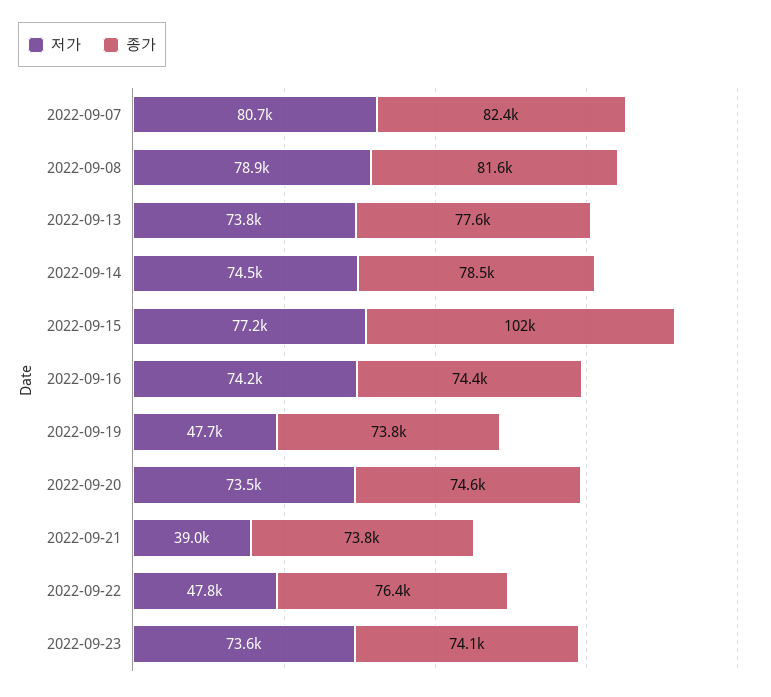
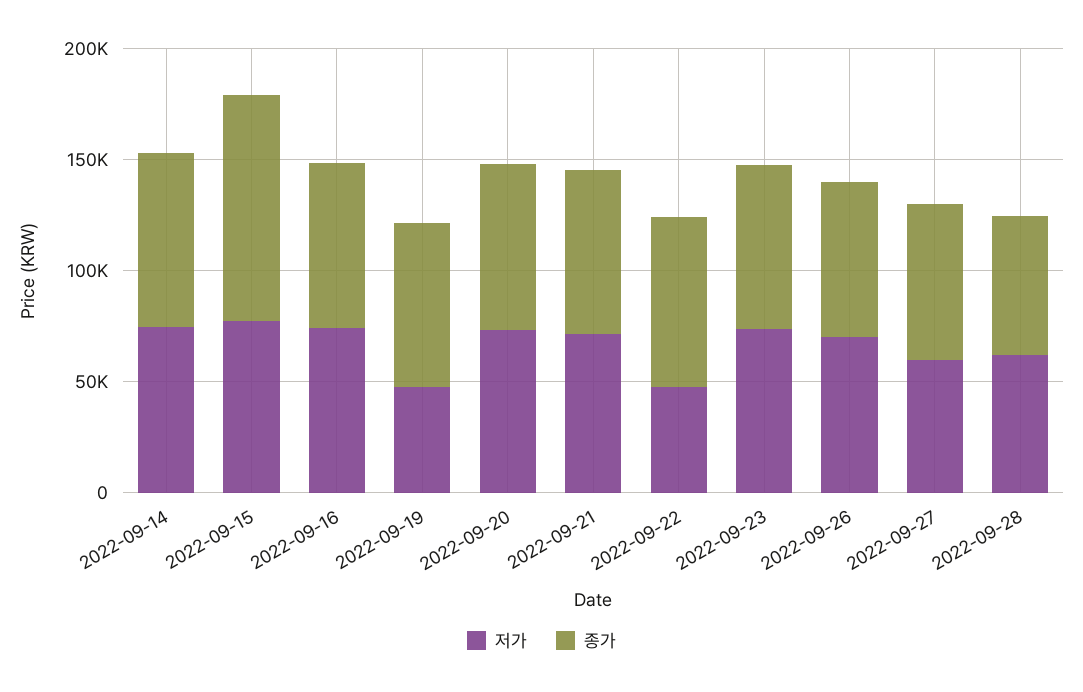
저가, 2022-09-07: 80700 -> none
종가, 2022-09-07: 82400 -> none
저가, 2022-09-08: 78900 -> none
종가, 2022-09-08: 81600 -> none
저가, 2022-09-13: 73800 -> none
종가, 2022-09-13: 77600 -> none
저가, 2022-09-21: 39000 -> 70000
저가, 2022-09-26: none -> 70000
종가, 2022-09-26: none -> 70000
저가, 2022-09-27: none -> 60000
종가, 2022-09-27: none -> 70000
저가, 2022-09-28: none -> 60000
종가, 2022-09-28: none -> 60000

